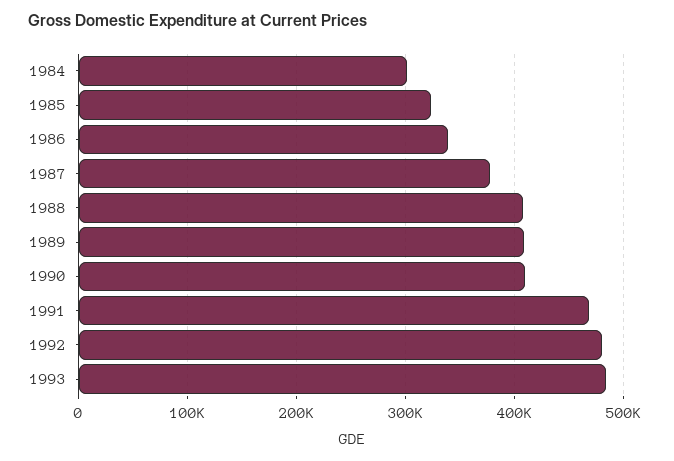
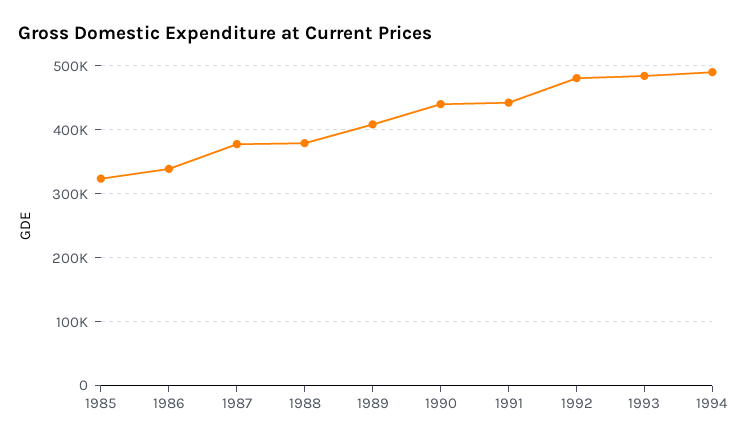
1984: 300000 -> none
1988: 410000 -> 380000
1990: 410000 -> 440000
1991: 470000 -> 440000
1994: none -> 490000

